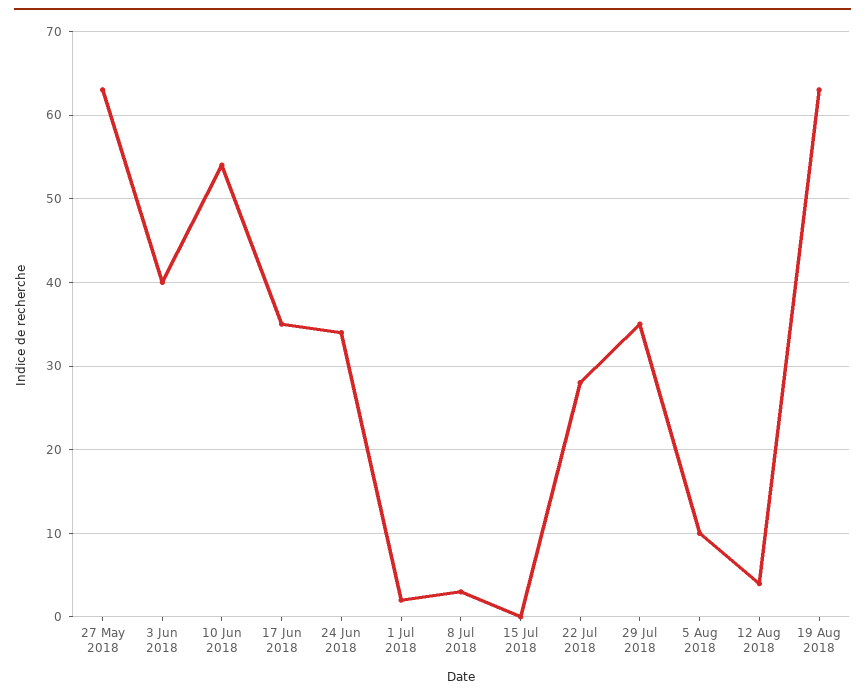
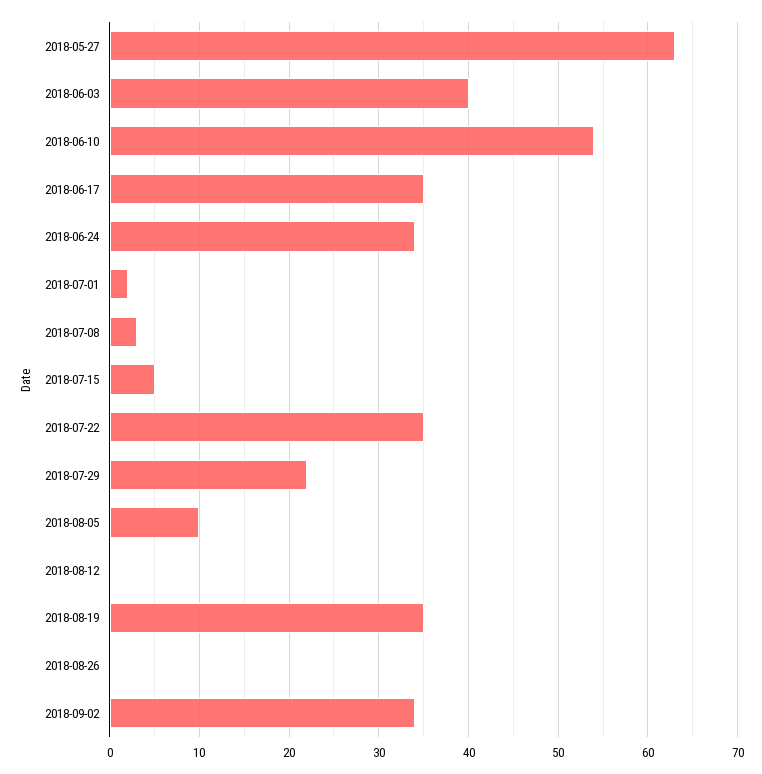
15 Jul 2018: 0 -> 5
22 Jul 2018: 28 -> 35
29 Jul 2018: 35 -> 22
12 Aug 2018: 4 -> 0
19 Aug 2018: 63 -> 35
2018-08-26: none -> 0
2018-09-02: none -> 34

